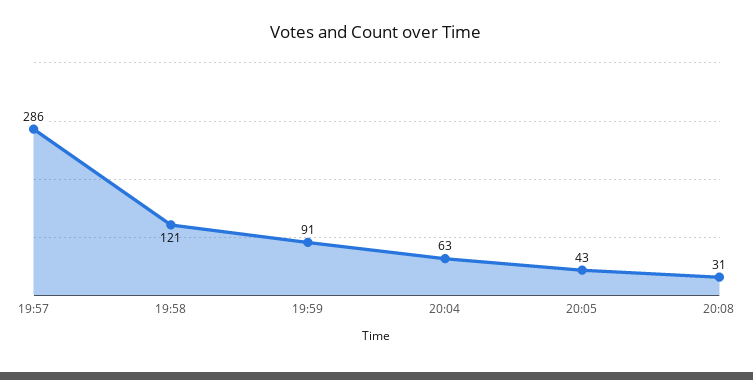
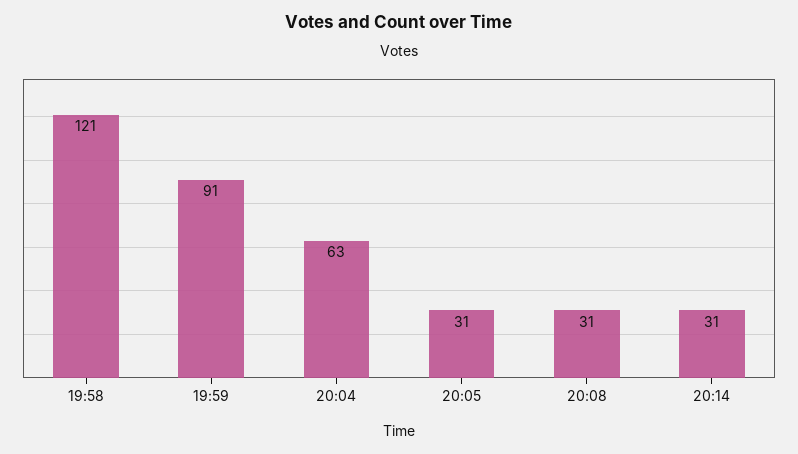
19:57: 286 -> none
20:05: 43 -> 31
20:14: none -> 31

